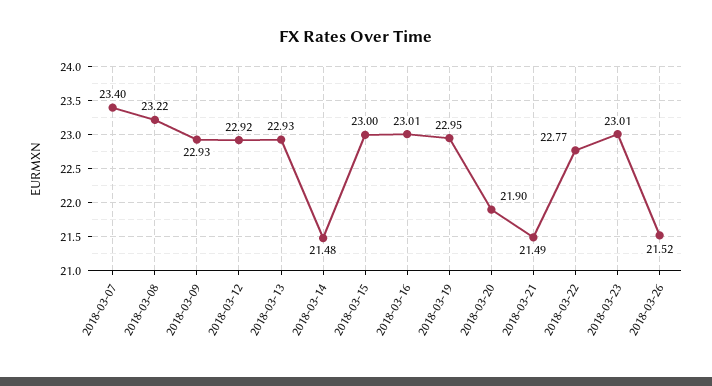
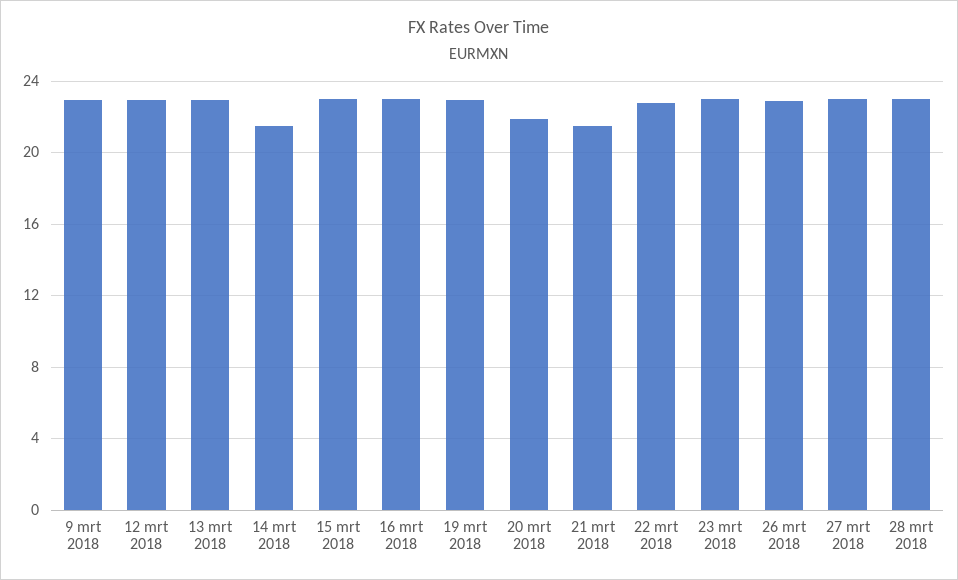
2018-03-07: 23.4 -> none
2018-03-08: 23.22 -> none
2018-03-26: 21.52 -> 23
27 mrt 2018: none -> 23
28 mrt 2018: none -> 23

